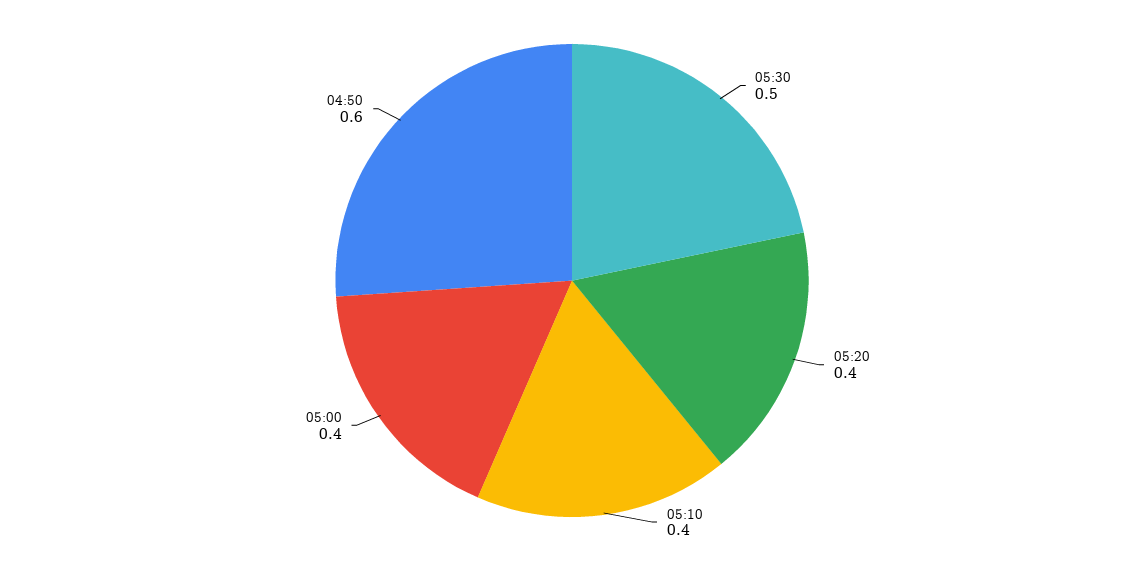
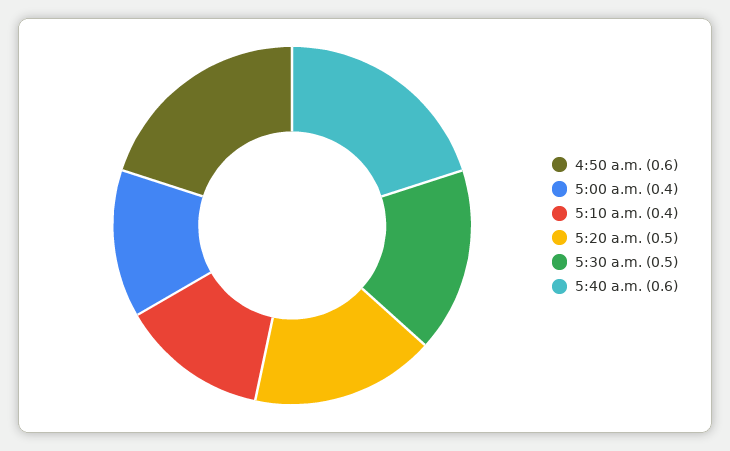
05:20: 0.4 -> 0.5
5:40 a.m.: none -> 0.6

